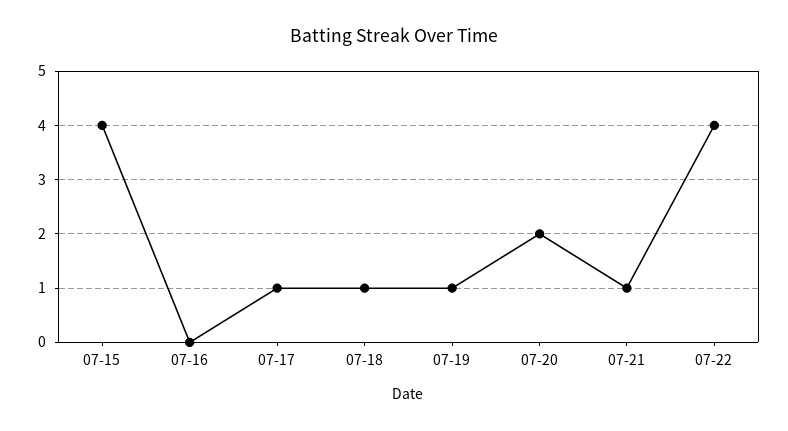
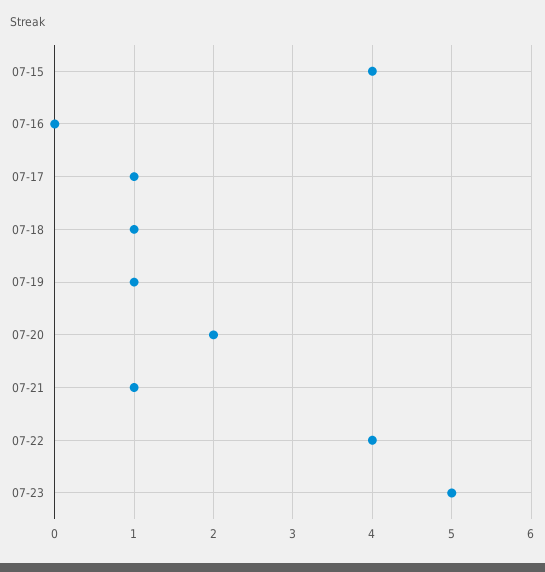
07-23: none -> 5

